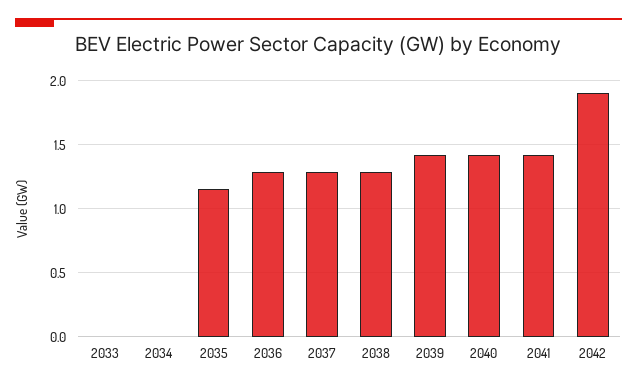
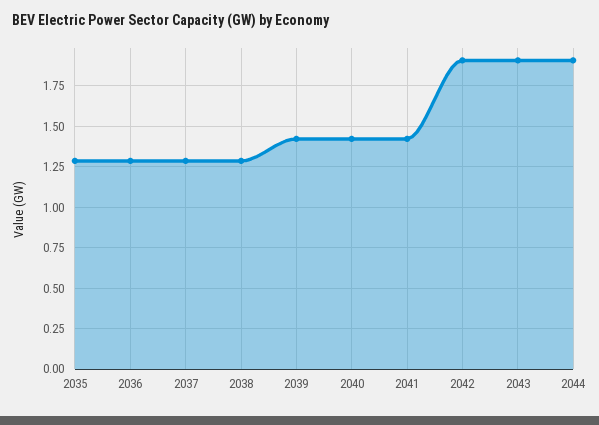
2033: 0 -> none
2034: 0 -> none
2035: 1.15 -> 1.3
2043: none -> 1.9
2044: none -> 1.9

